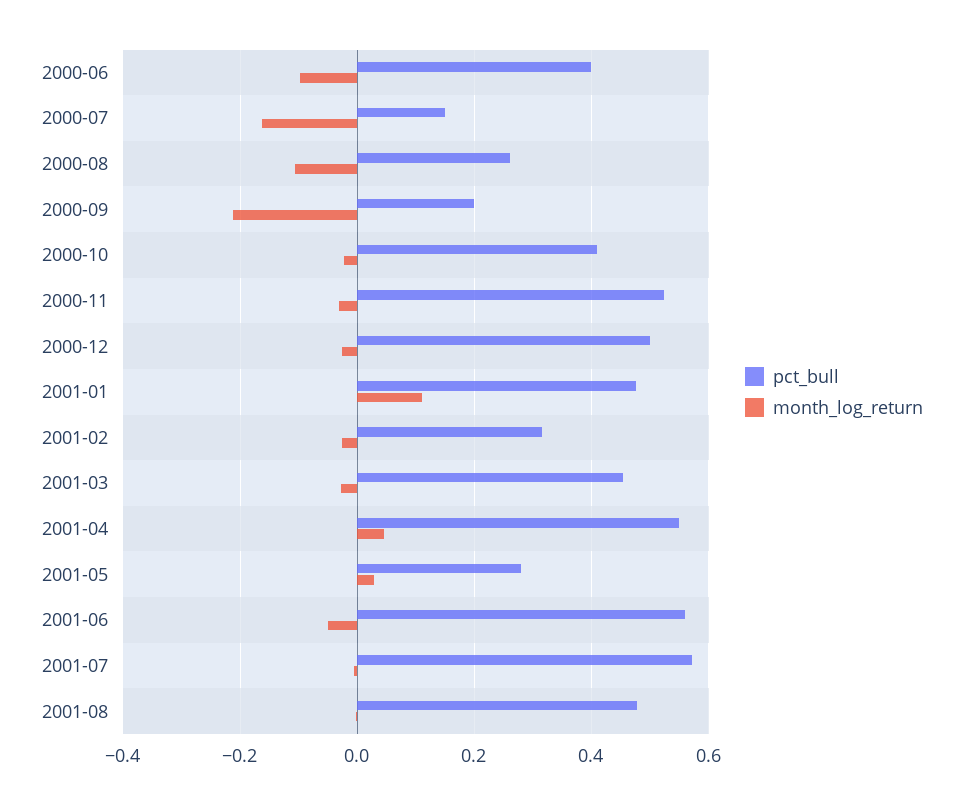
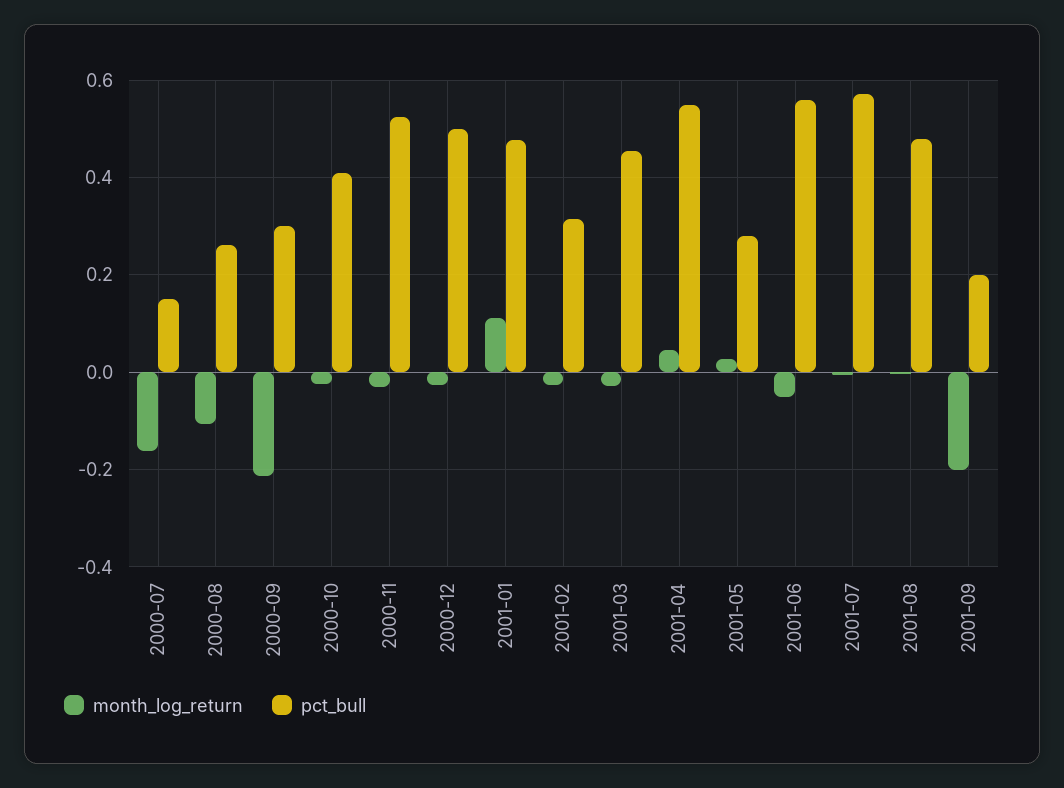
pct_bull, 2000-06: 0.4 -> none
month_log_return, 2000-06: -0.1 -> none
pct_bull, 2000-09: 0.2 -> 0.3
month_log_return, 2001-09: none -> -0.2
pct_bull, 2001-09: none -> 0.2

